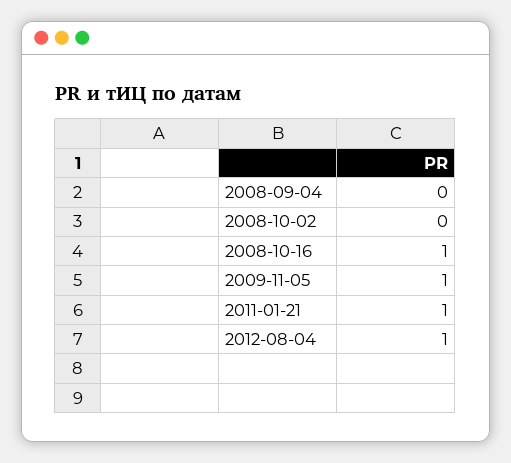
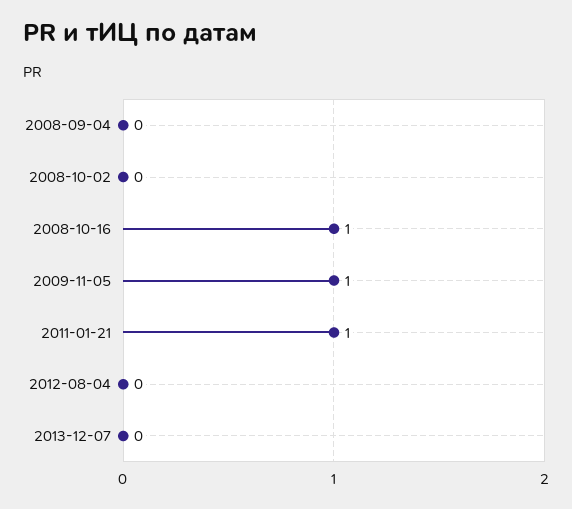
2012-08-04: 1 -> 0
2013-12-07: none -> 0

